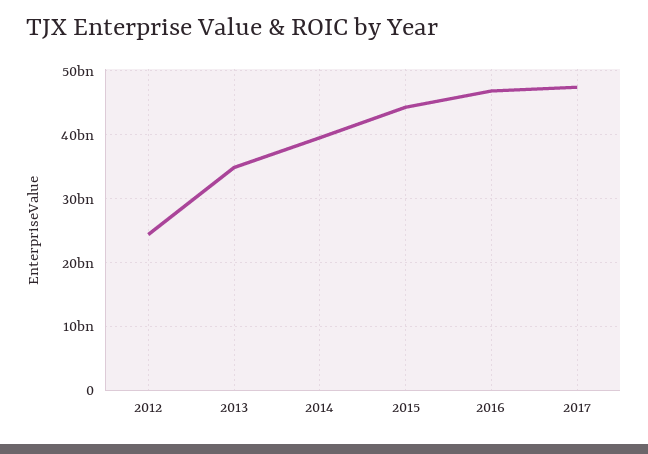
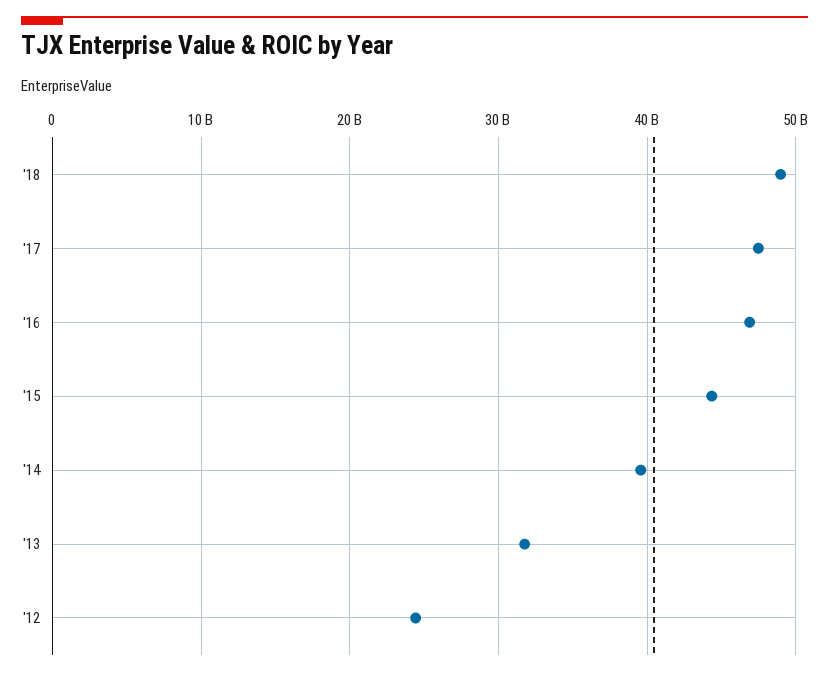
2013: 35000000000 -> 32000000000
'18: none -> 49000000000

